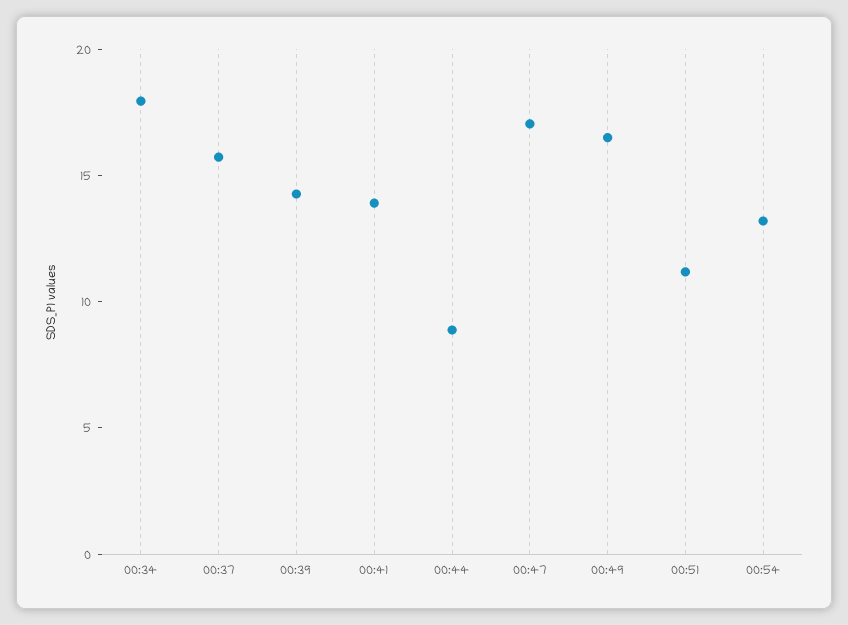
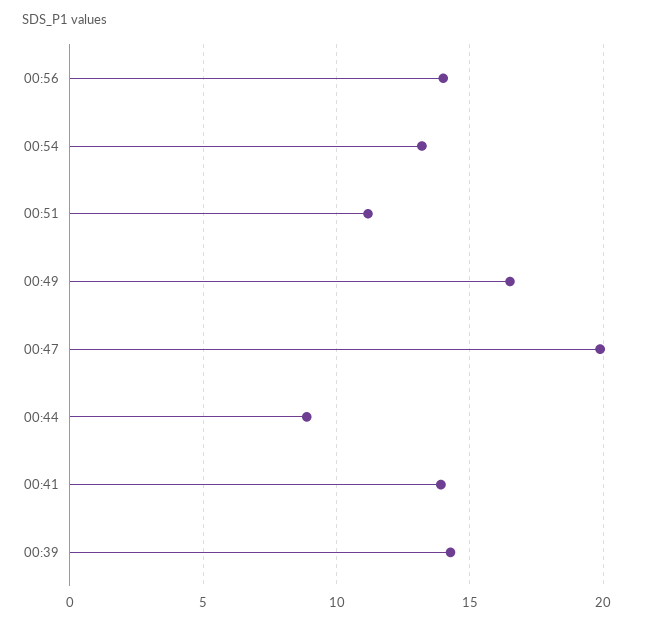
00:34: 18 -> none
00:37: 16 -> none
00:47: 17 -> 20
00:56: none -> 14

